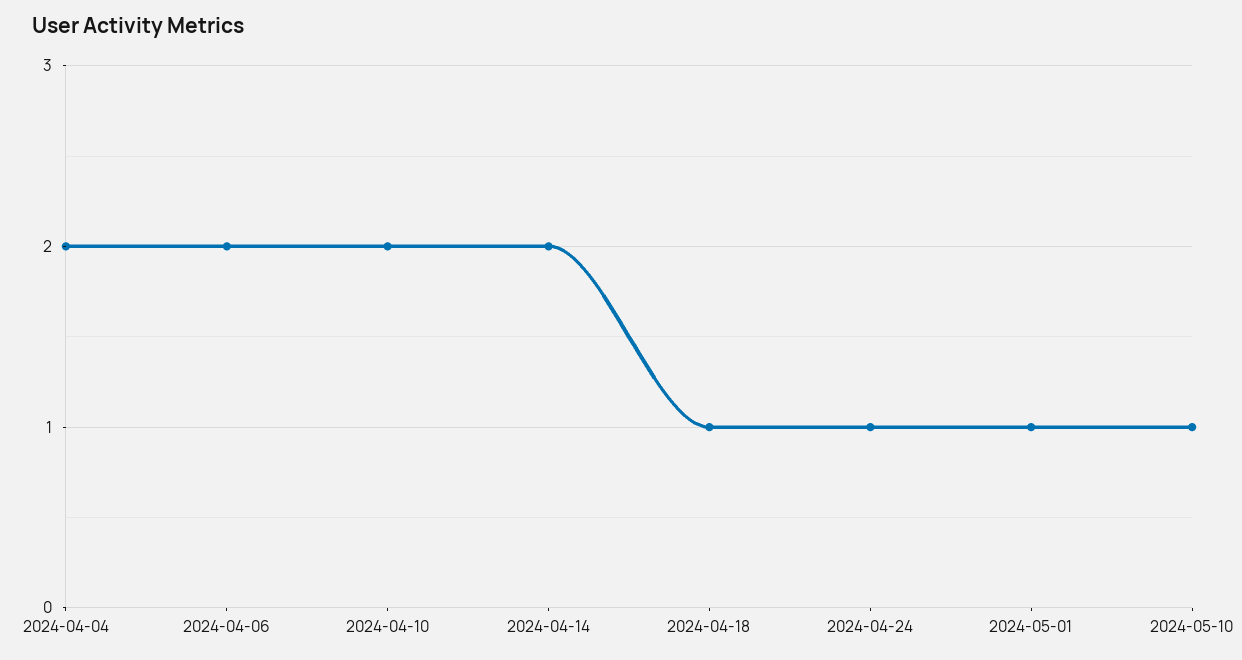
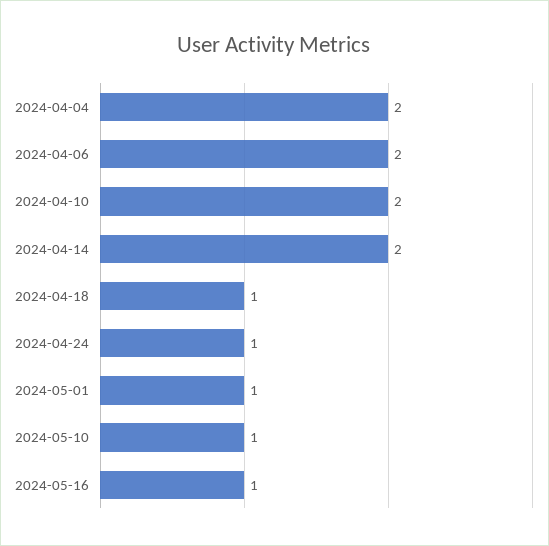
2024-05-16: none -> 1

